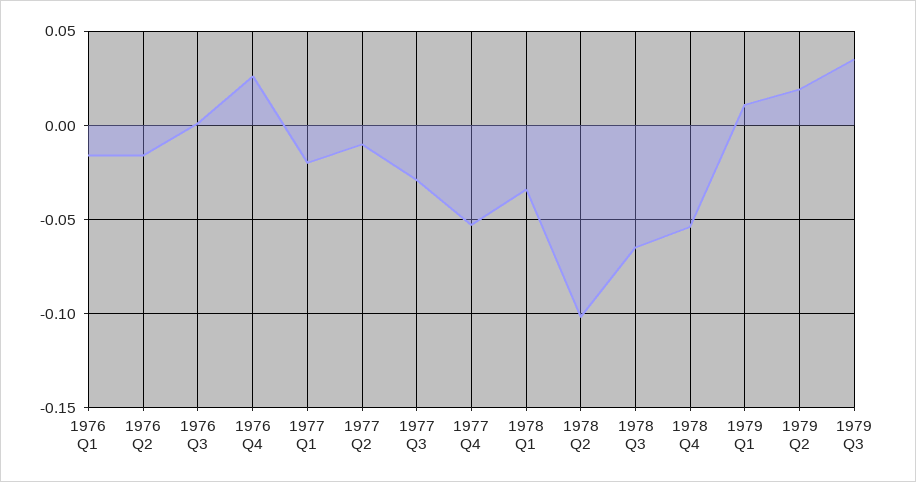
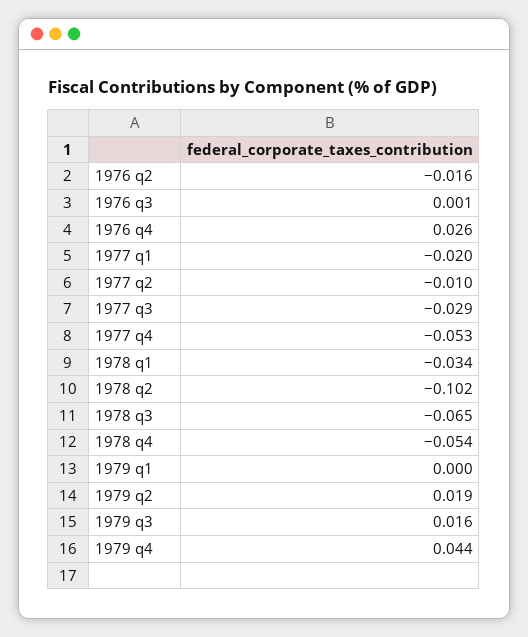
1976 Q1: -0.015 -> none
1979 Q1: 0.01 -> 0
1979 Q3: 0.035 -> 0.016
1979 q4: none -> 0.044

